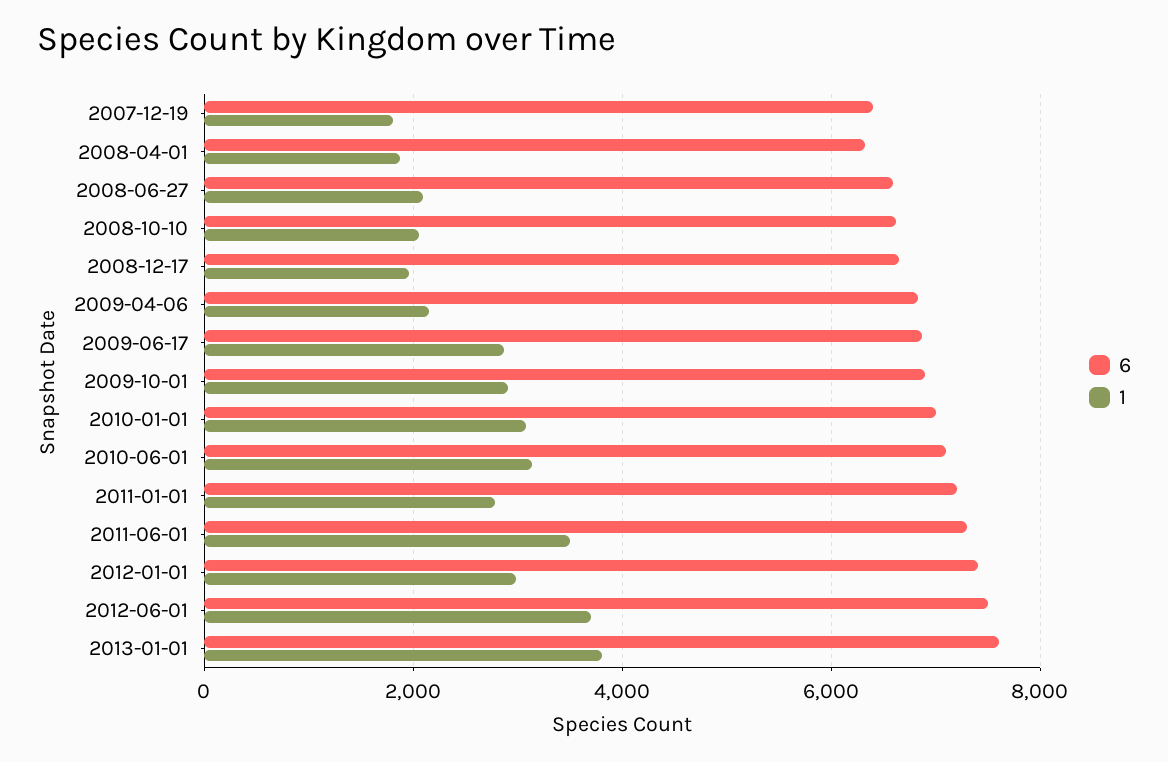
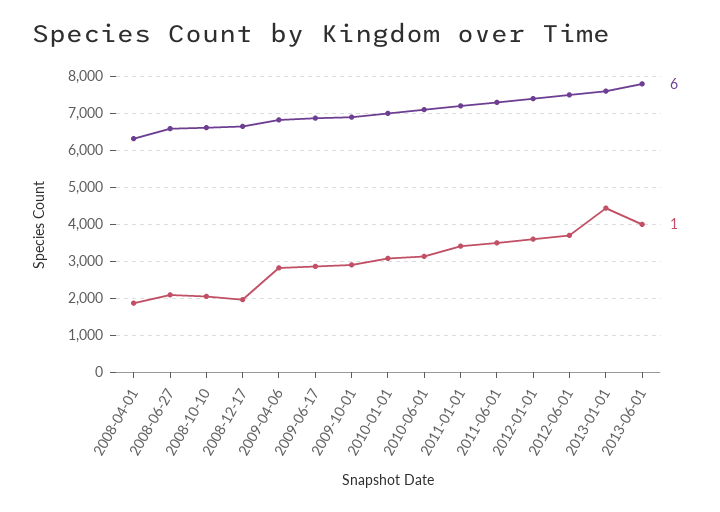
6, 2007-12-19: 6400 -> none
1, 2007-12-19: 1800 -> none
1, 2009-04-06: 2200 -> 2800
1, 2011-01-01: 2800 -> 3400
1, 2012-01-01: 3000 -> 3600
1, 2013-01-01: 3800 -> 4400
6, 2013-06-01: none -> 7800
1, 2013-06-01: none -> 4000

